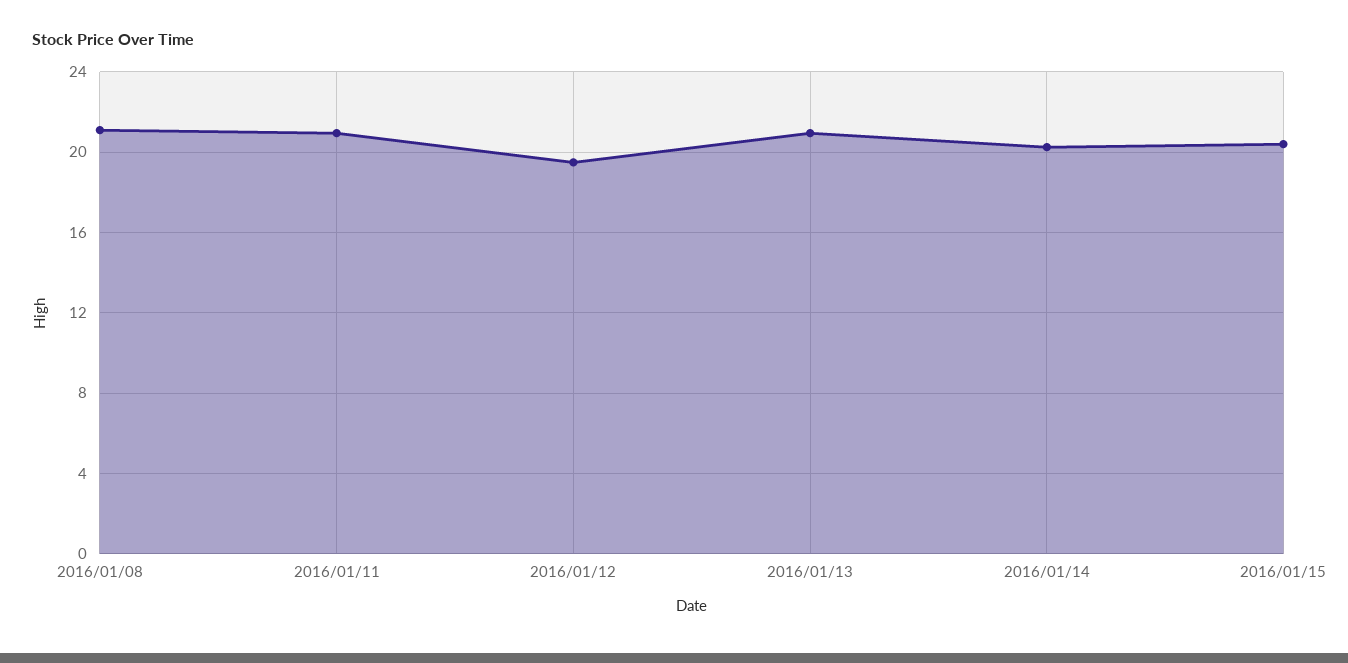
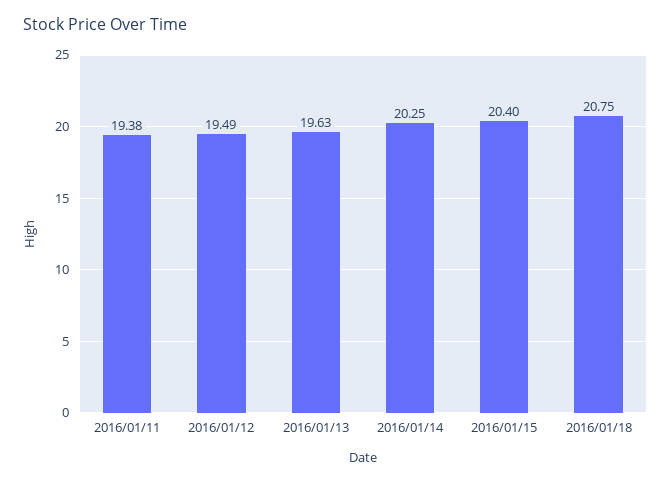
2016/01/08: 21 -> none
2016/01/11: 21 -> 19.38
2016/01/13: 21 -> 19.63
2016/01/18: none -> 20.75

